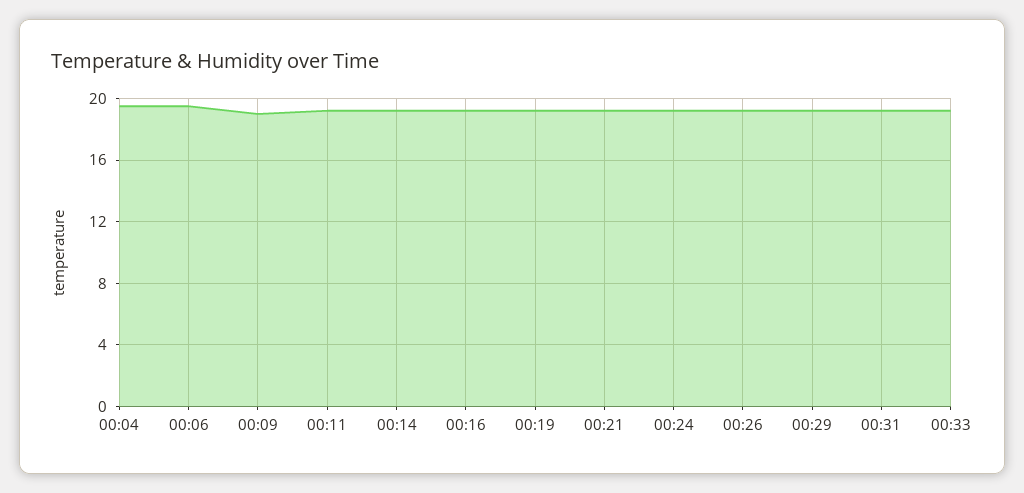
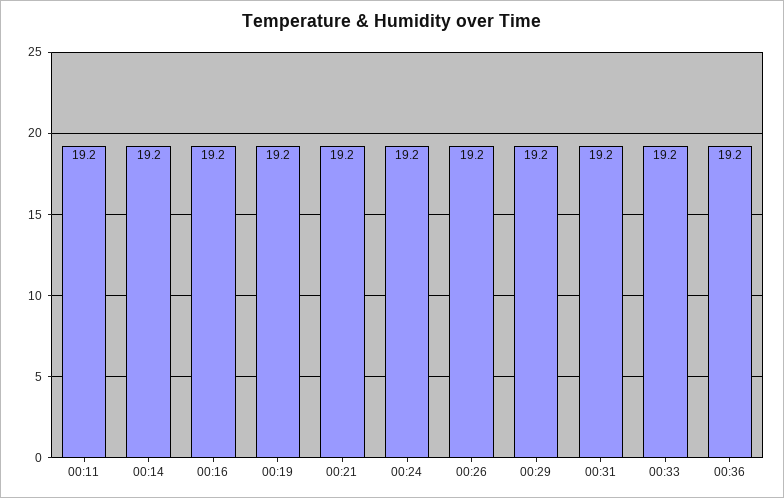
00:04: 19.5 -> none
00:06: 19.5 -> none
00:09: 19 -> none
00:36: none -> 19.2

